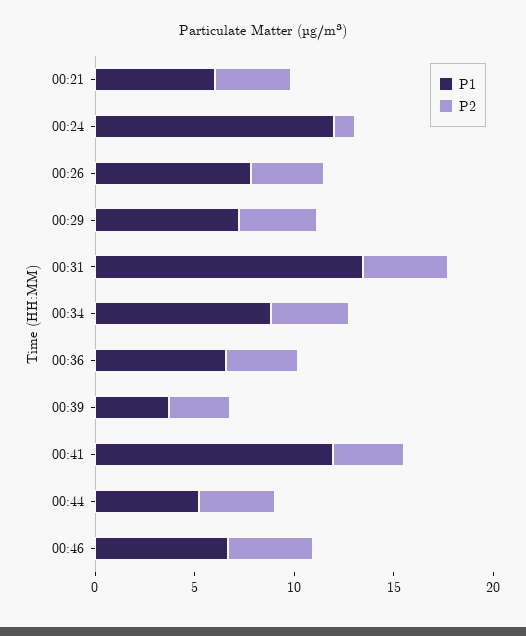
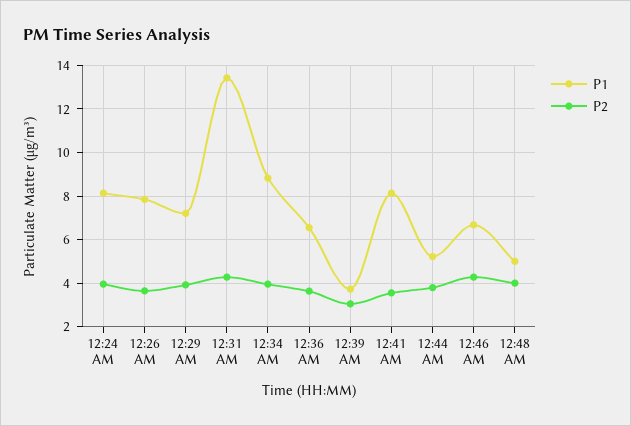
P1, 00:21: 6 -> none
P2, 00:21: 4 -> none
P1, 00:24: 12 -> 8
P2, 00:24: 1 -> 4
P1, 00:41: 12 -> 8
P1, 12:48 AM: none -> 5
P2, 12:48 AM: none -> 4

